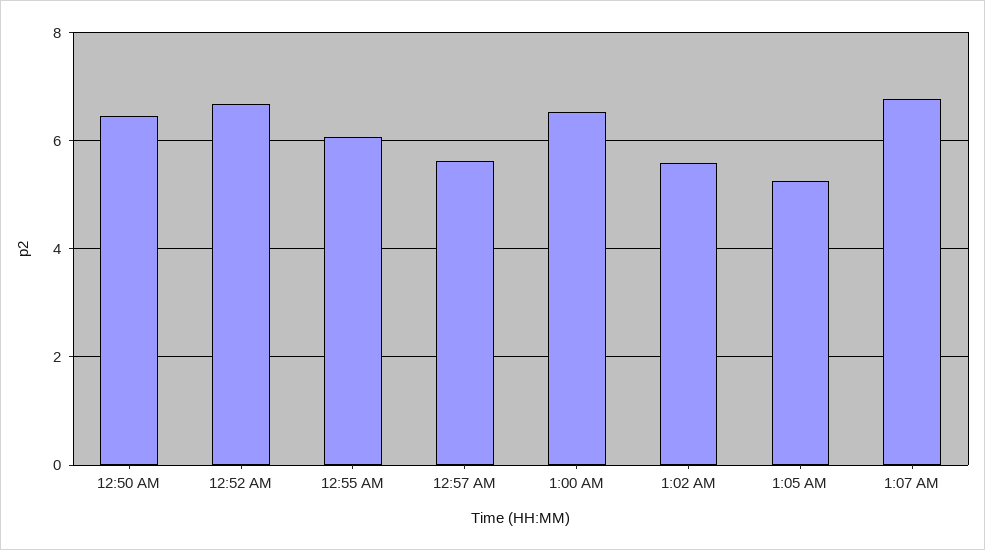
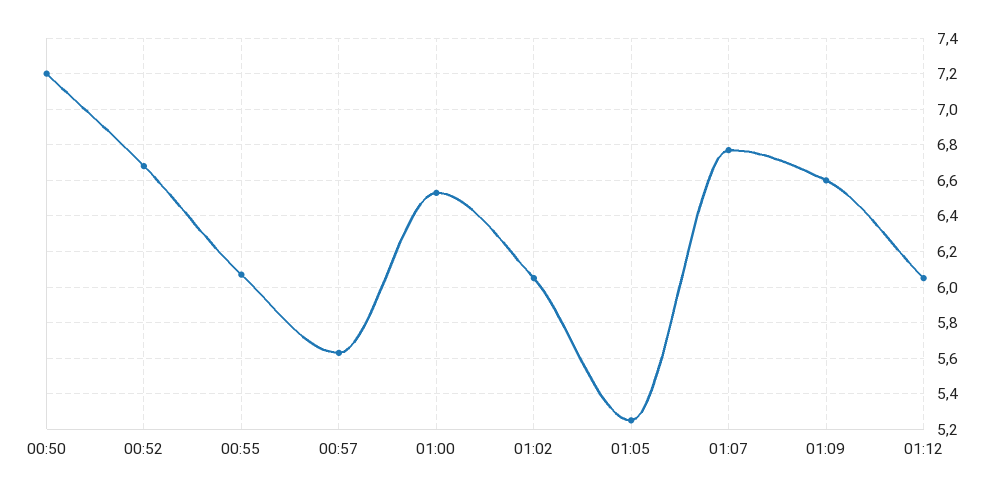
12:50 AM: 6.4 -> 7.2
1:02 AM: 5.6 -> 6.05
01:09: none -> 6.6
01:12: none -> 6.05

